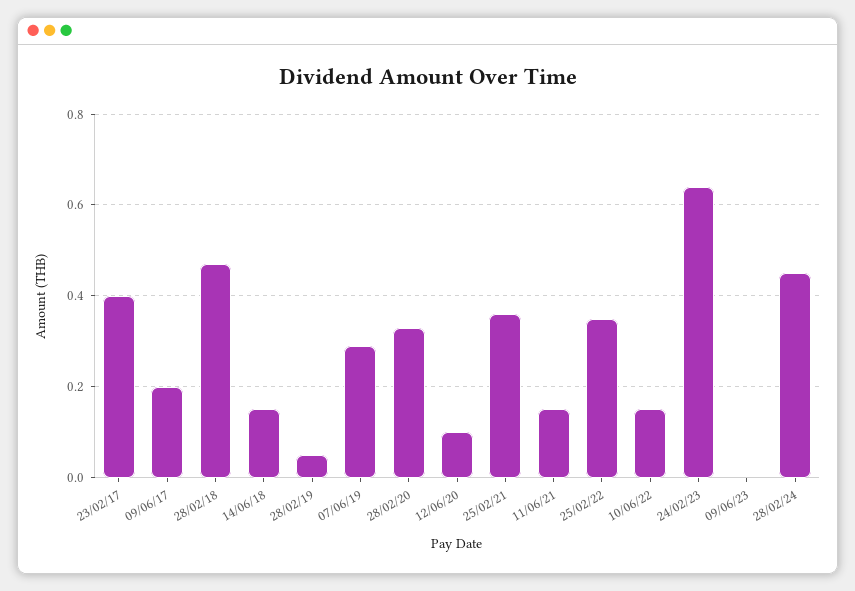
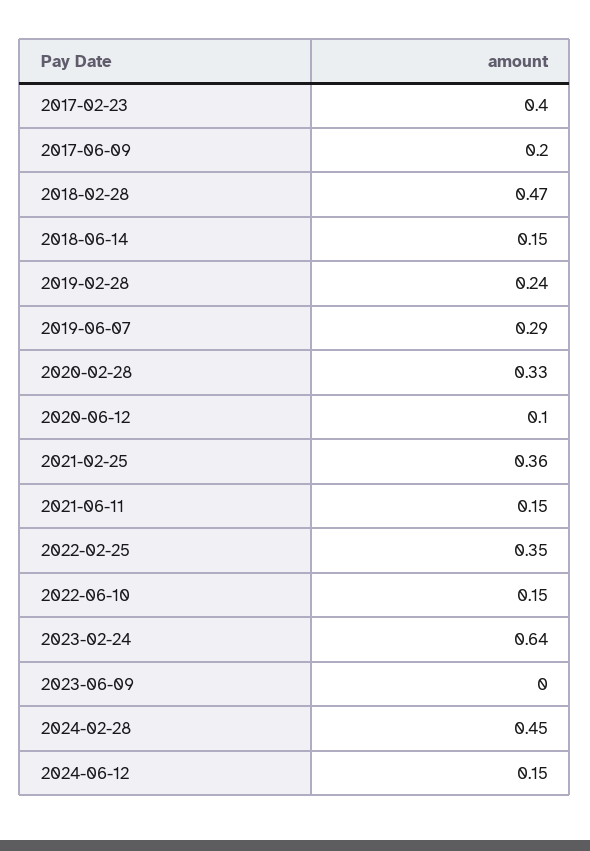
28/02/19: 0.05 -> 0.24
2024-06-12: none -> 0.15

